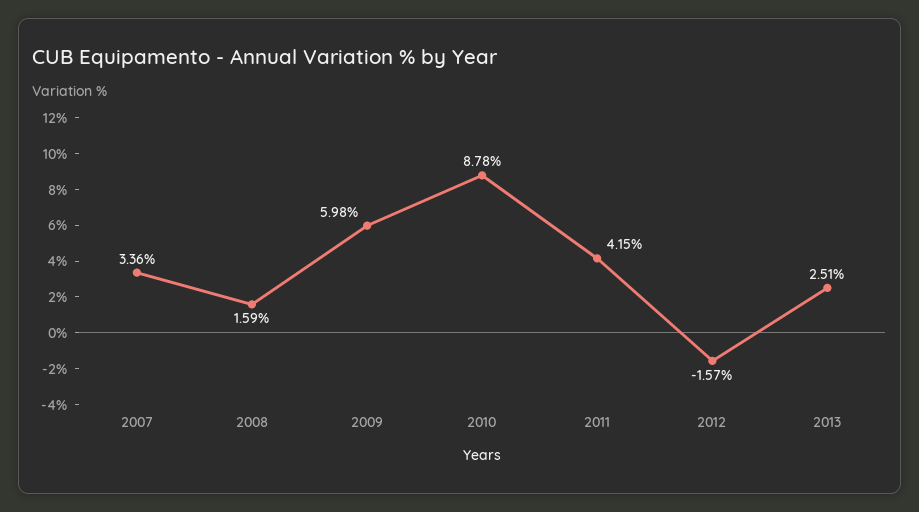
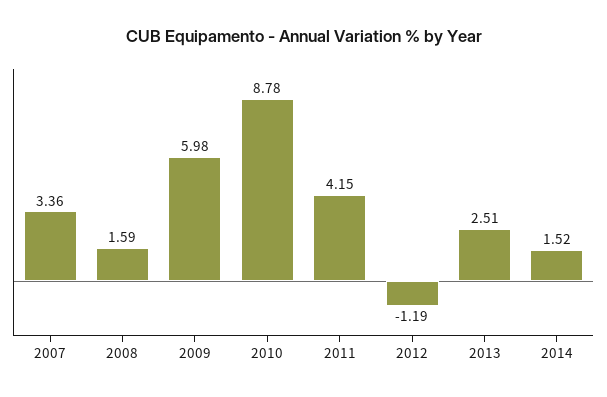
2012: -1.57 -> -1.19
2014: none -> 1.52

